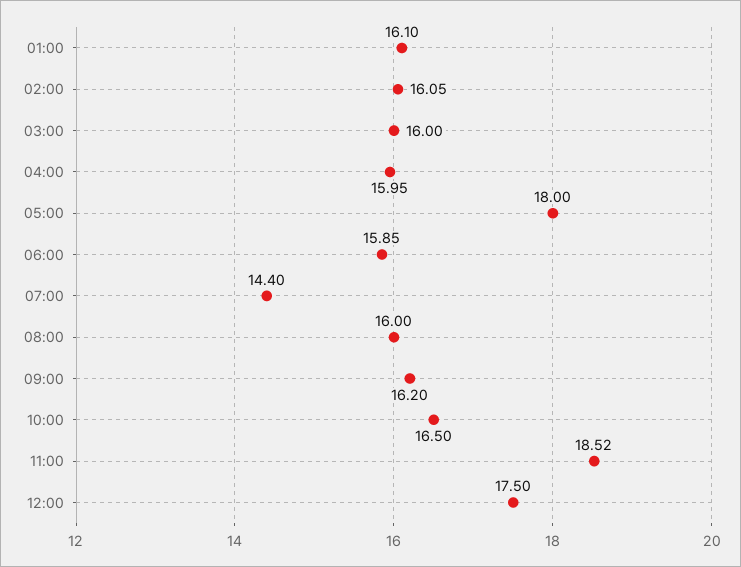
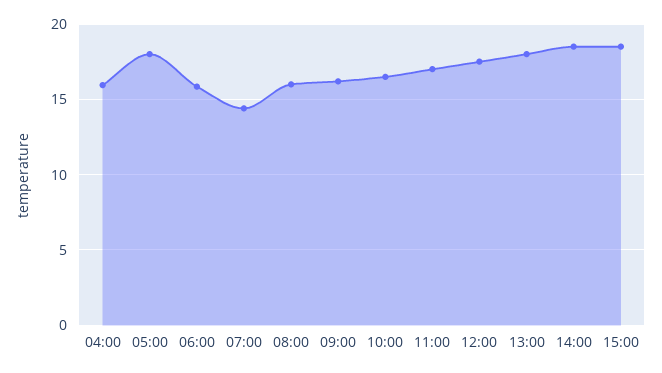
01:00: 16.1 -> none
02:00: 16.05 -> none
03:00: 16 -> none
11:00: 18.52 -> 17
13:00: none -> 18
14:00: none -> 18.5
15:00: none -> 18.5

